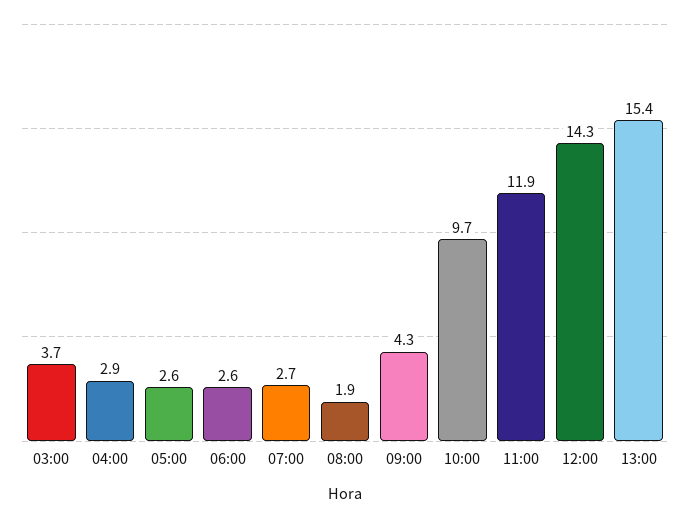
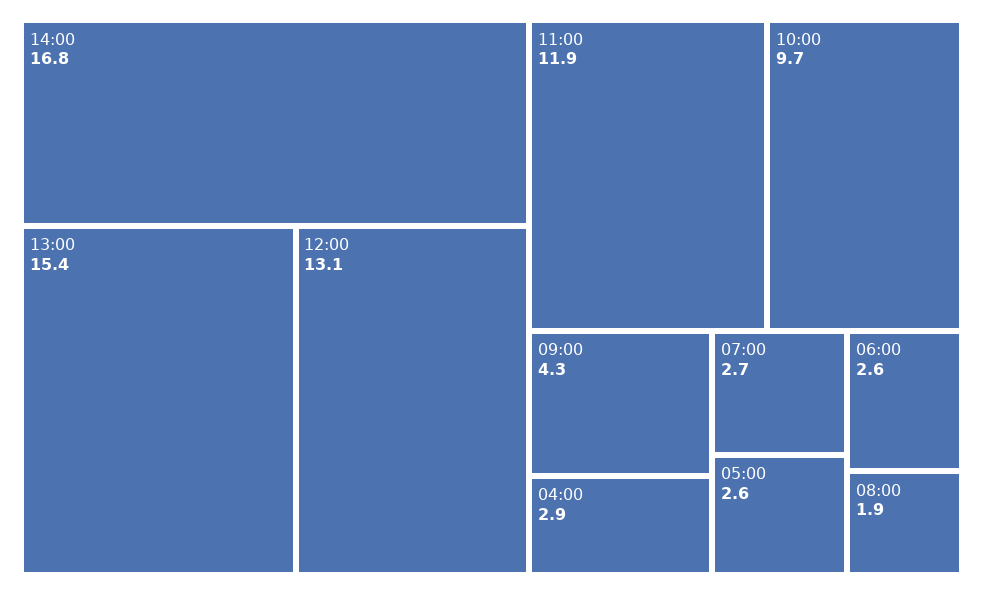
03:00: 3.7 -> none
12:00: 14.3 -> 13.1
14:00: none -> 16.8

